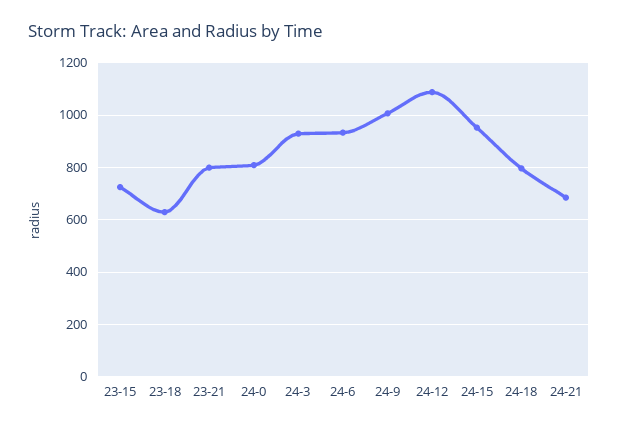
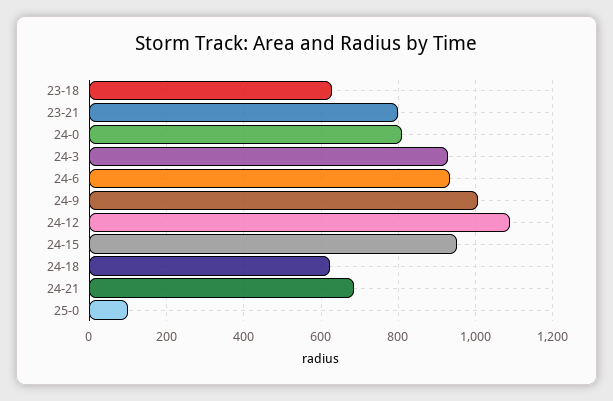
23-15: 725 -> none
24-18: 800 -> 620
25-0: none -> 100

